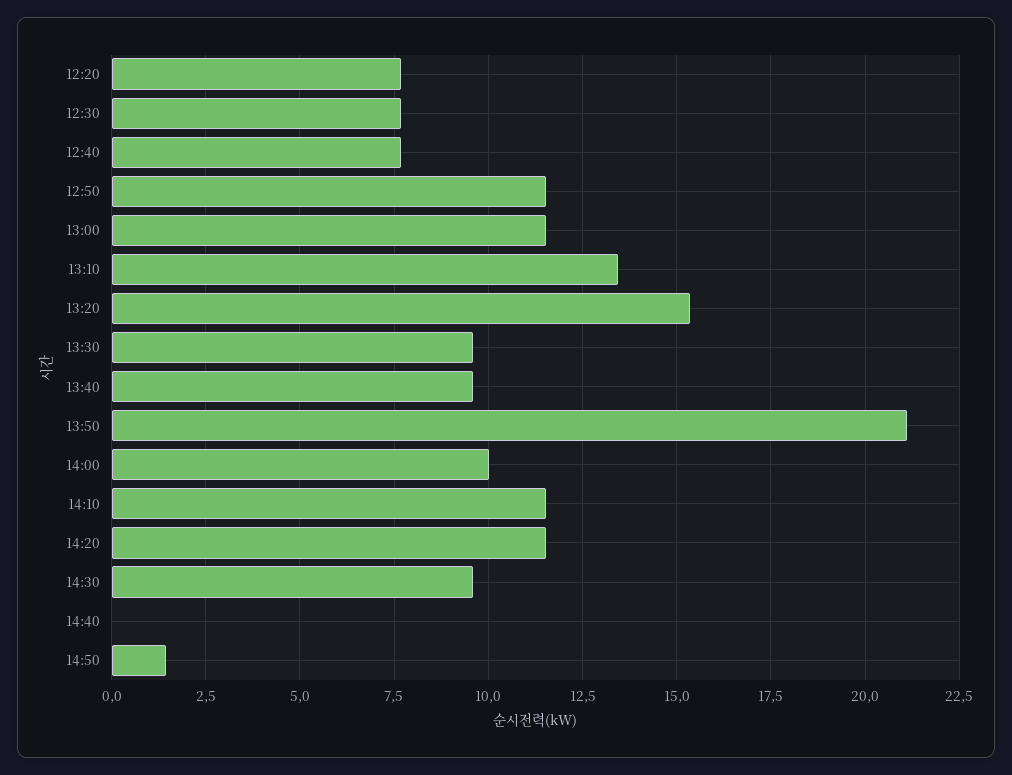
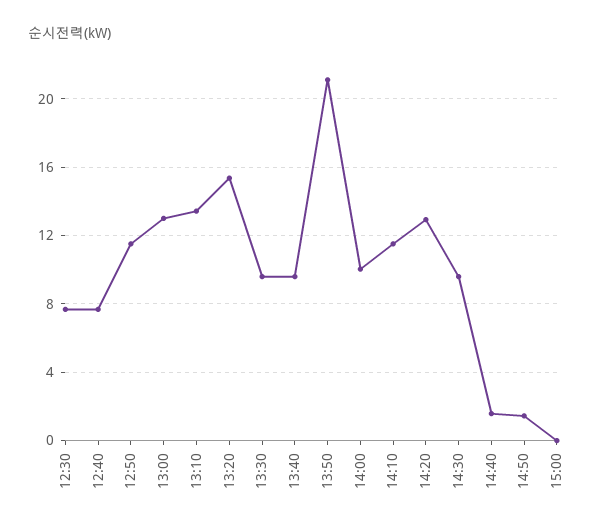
12:20: 7.75 -> none
13:00: 11.5 -> 13
14:20: 11.5 -> 13
14:40: 0 -> 1.5
15:00: none -> 0

